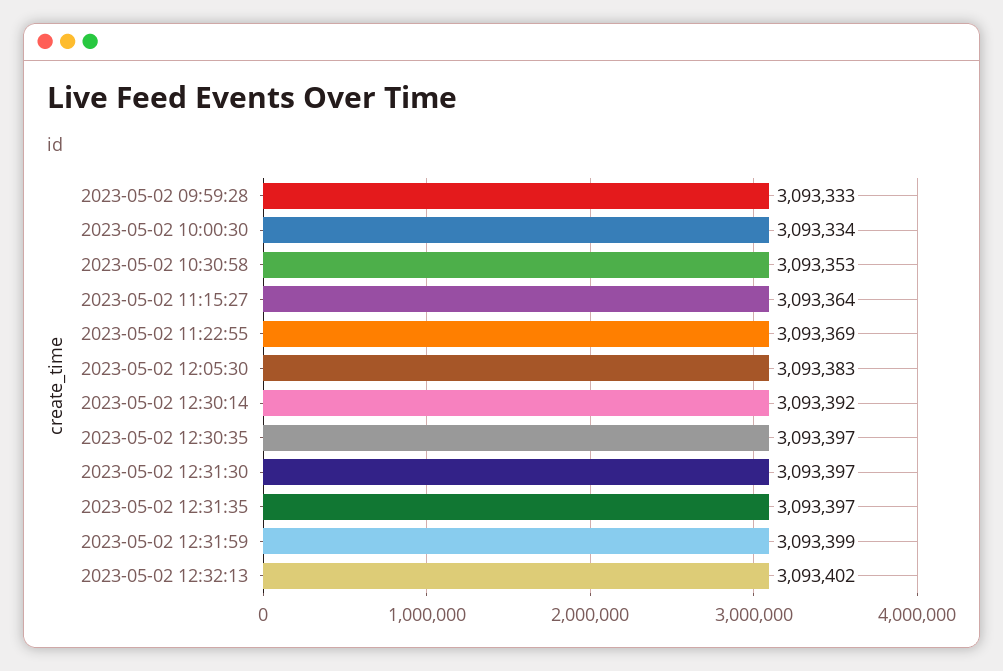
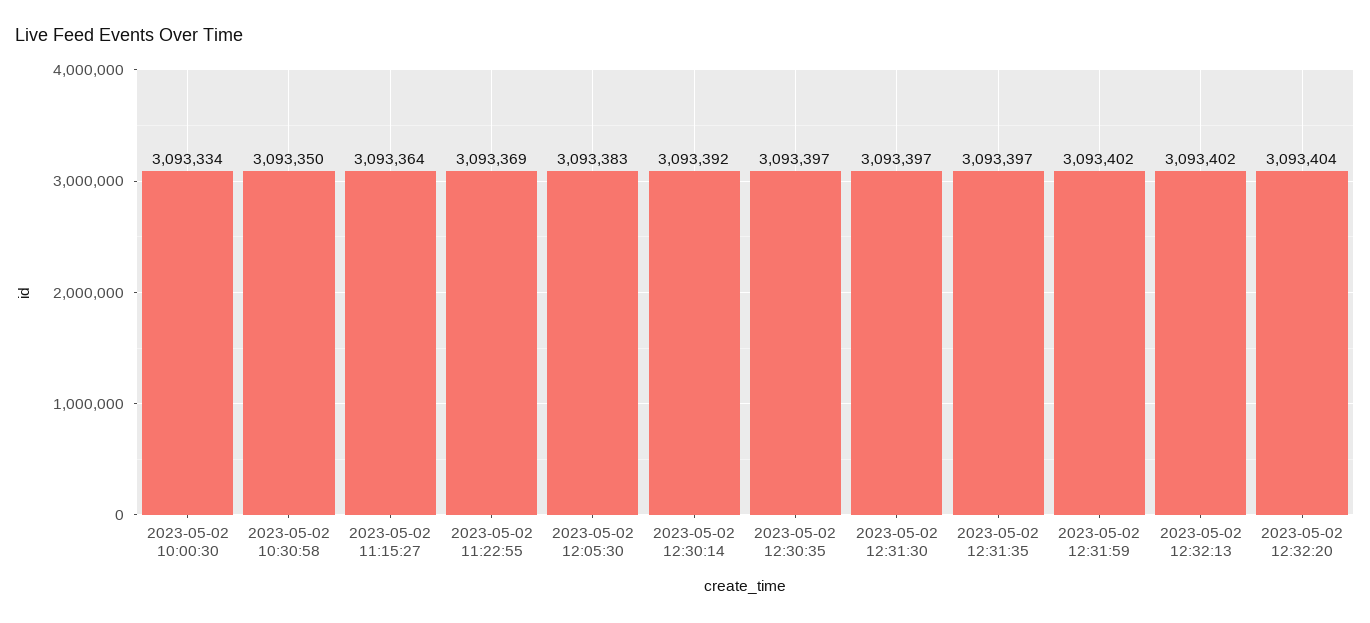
2023-05-02 09:59:28: 3093333 -> none
2023-05-02 10:30:58: 3093353 -> 3093350
2023-05-02 12:31:59: 3093399 -> 3093402
2023-05-02 12:32:20: none -> 3093404

